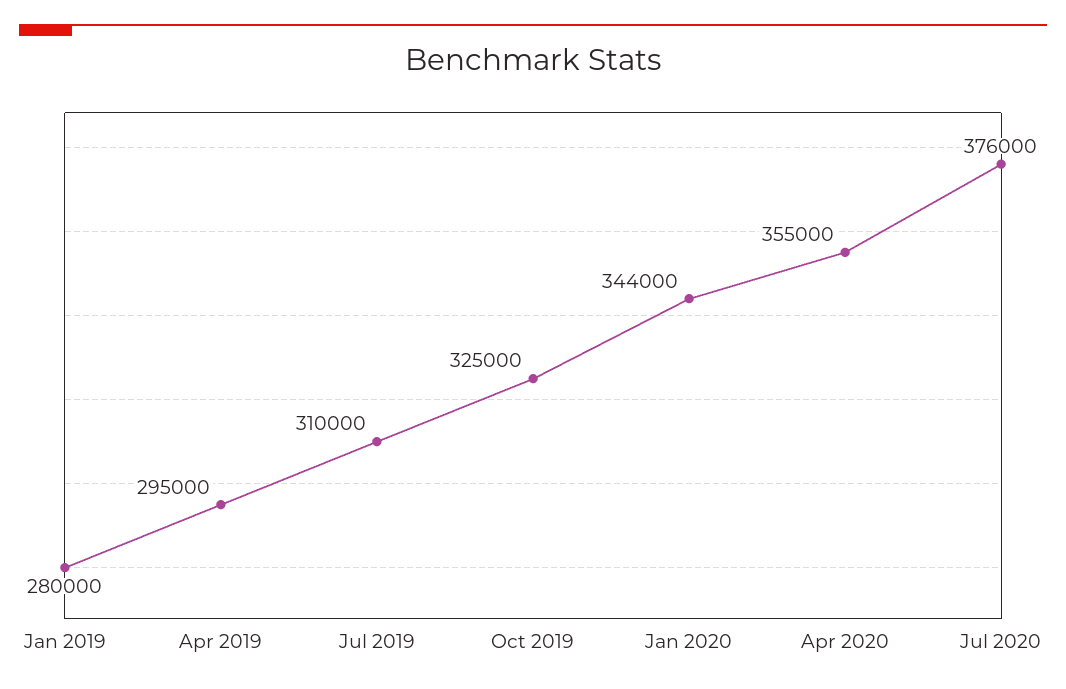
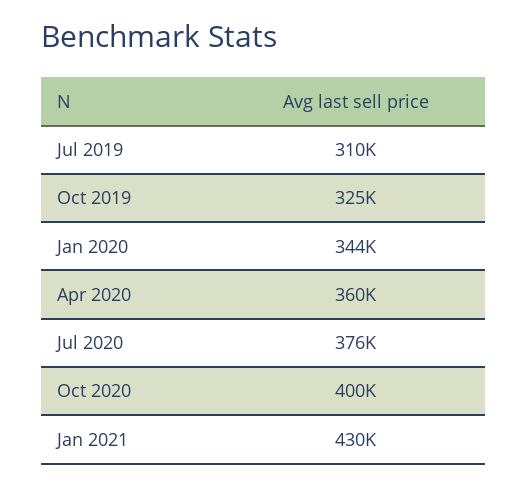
Jan 2019: 280000 -> none
Apr 2019: 295000 -> none
Apr 2020: 355000 -> 360000
Oct 2020: none -> 400000
Jan 2021: none -> 430000

